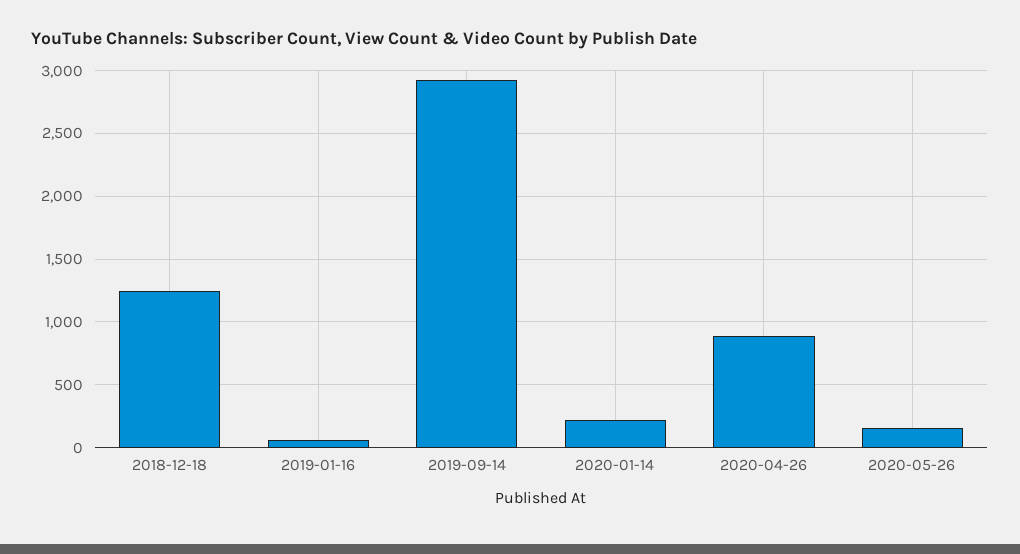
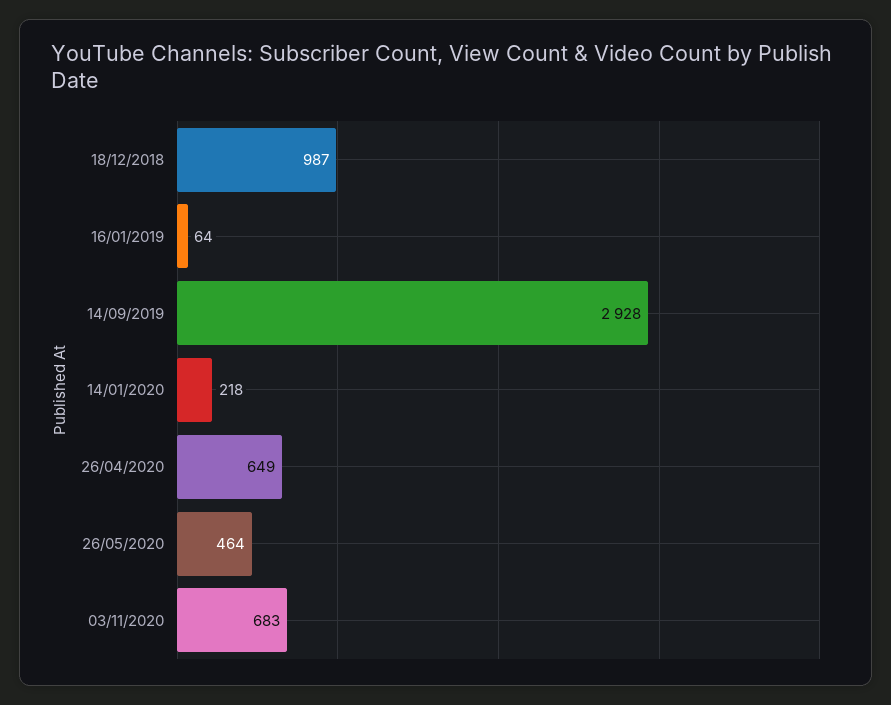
2018-12-18: 1250 -> 987
2020-04-26: 900 -> 649
2020-05-26: 150 -> 464
03/11/2020: none -> 683

